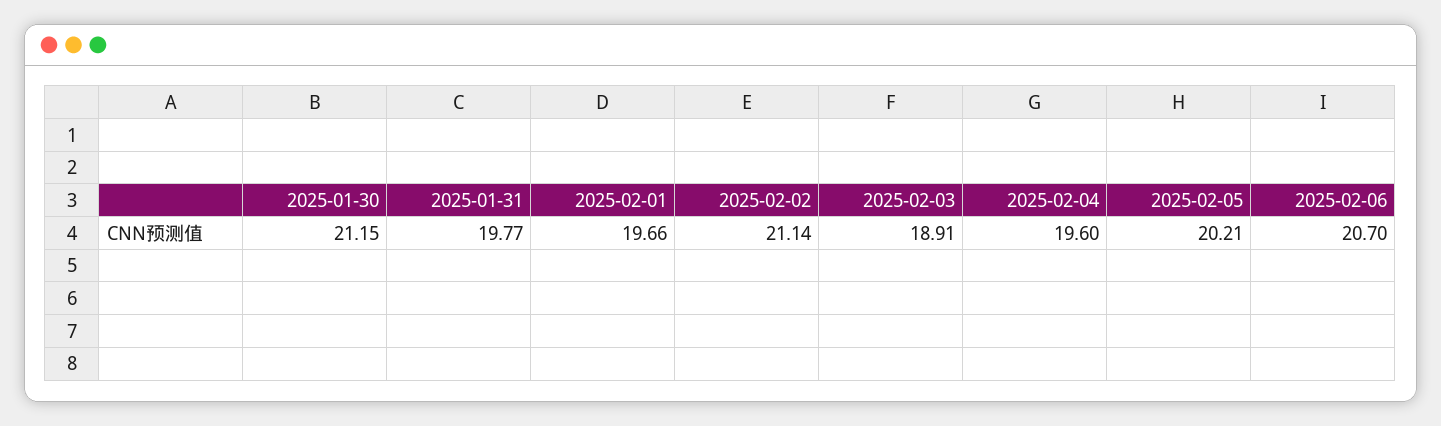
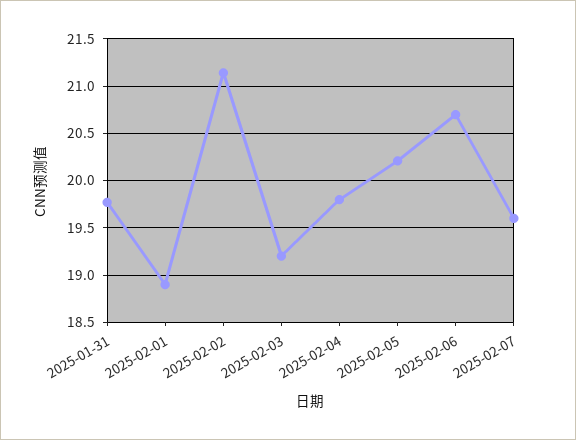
2025-01-30: 21.15 -> none
2025-02-01: 19.66 -> 18.9
2025-02-03: 18.91 -> 19.2
2025-02-04: 19.6 -> 19.8
2025-02-07: none -> 19.6

